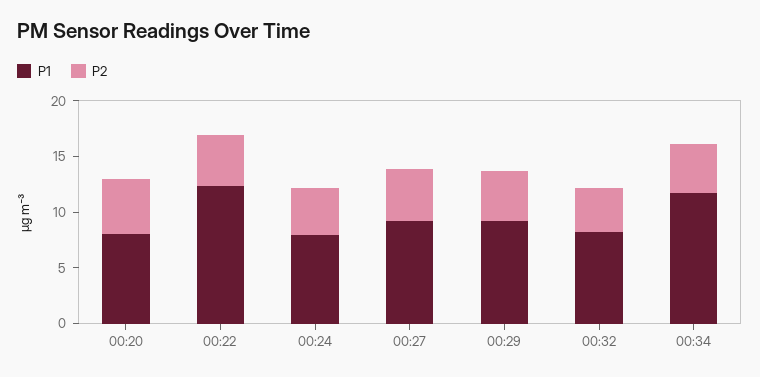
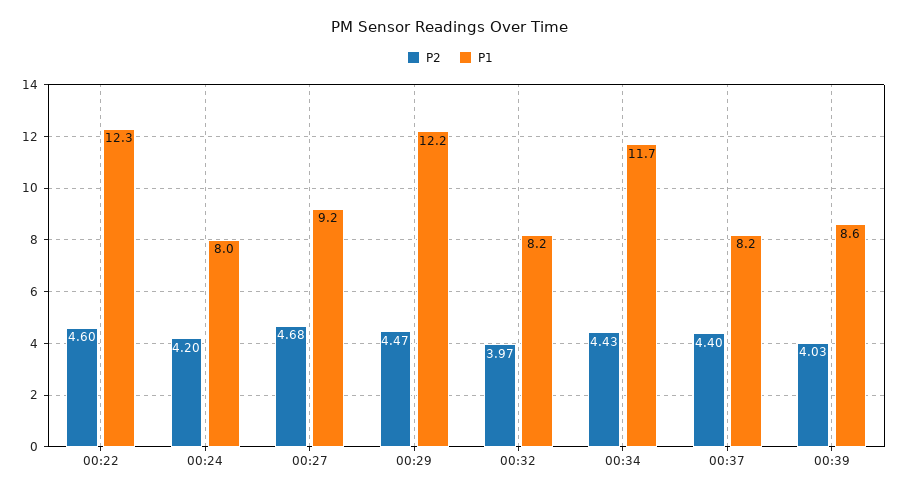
P1, 00:20: 8 -> none
P2, 00:20: 5 -> none
P1, 00:29: 9 -> 12.2
P2, 00:37: none -> 4.4
P1, 00:37: none -> 8.2
P2, 00:39: none -> 4.03
P1, 00:39: none -> 8.6

